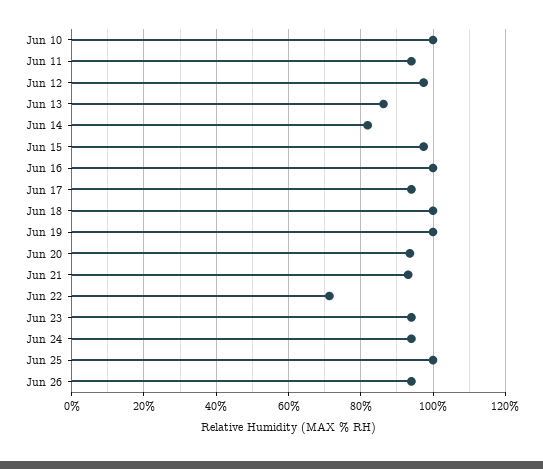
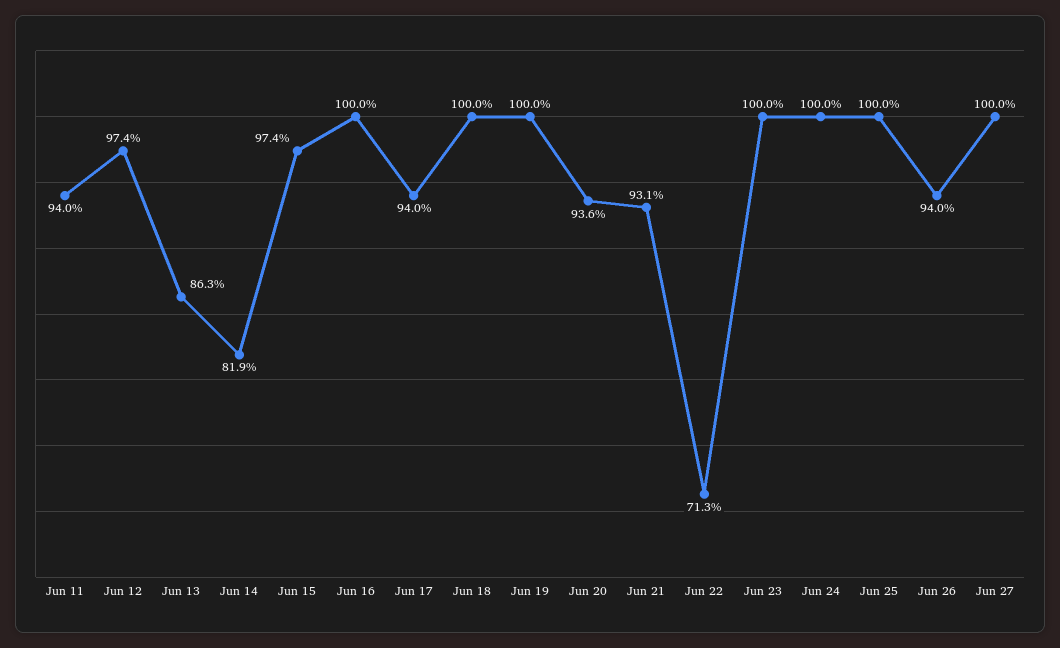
Jun 10: 100 -> none
Jun 23: 94 -> 100
Jun 24: 94 -> 100
Jun 27: none -> 100

